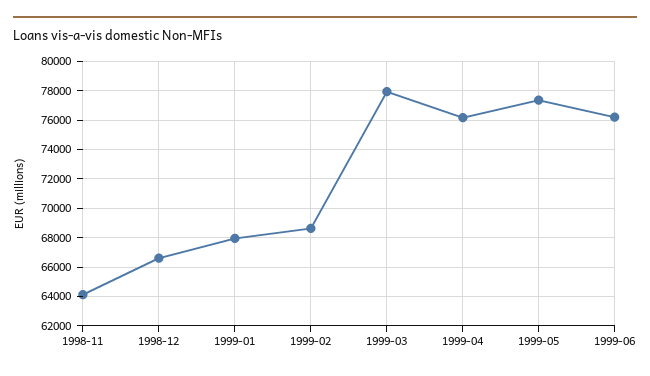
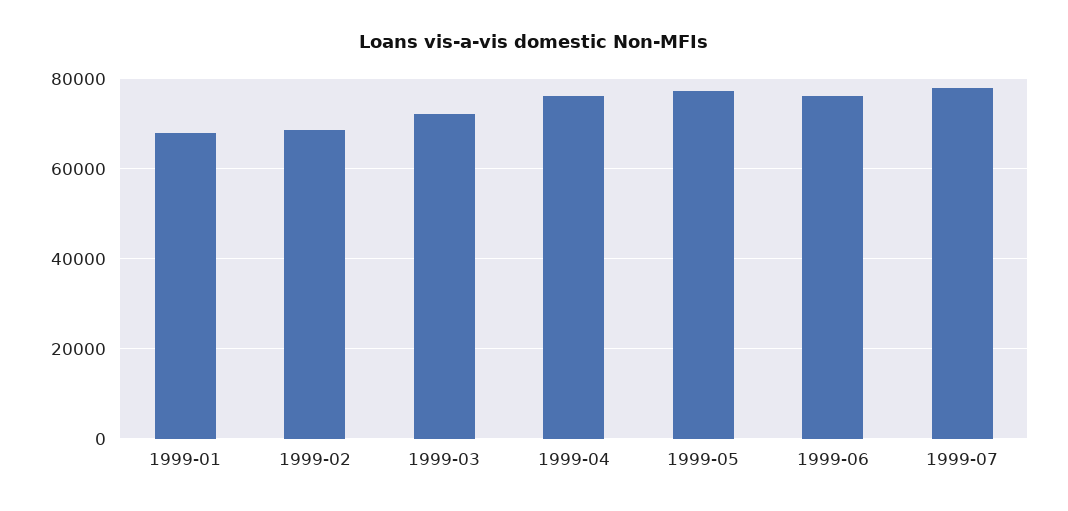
1998-11: 64000 -> none
1998-12: 66500 -> none
1999-03: 78000 -> 72000
1999-07: none -> 78000

